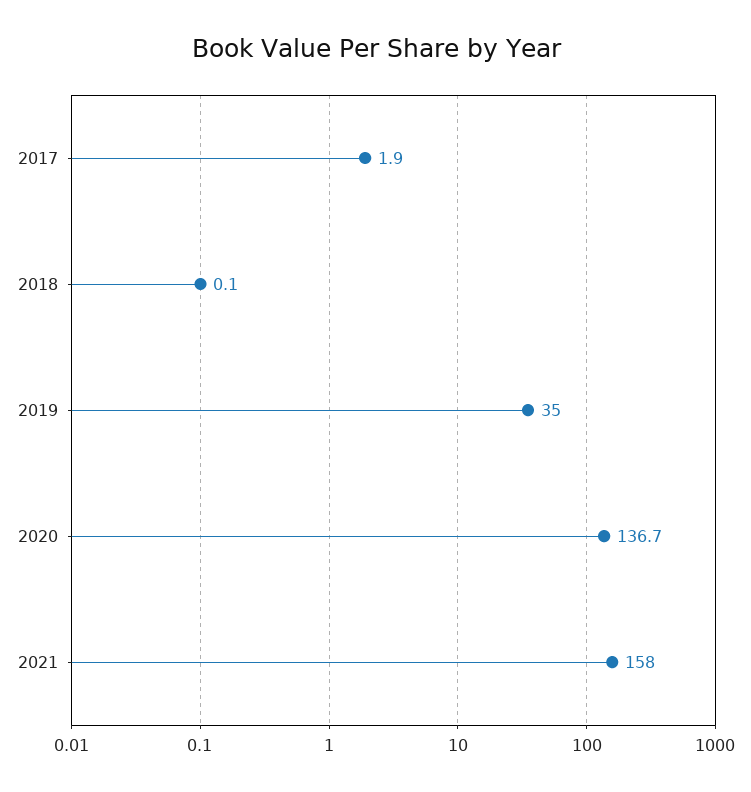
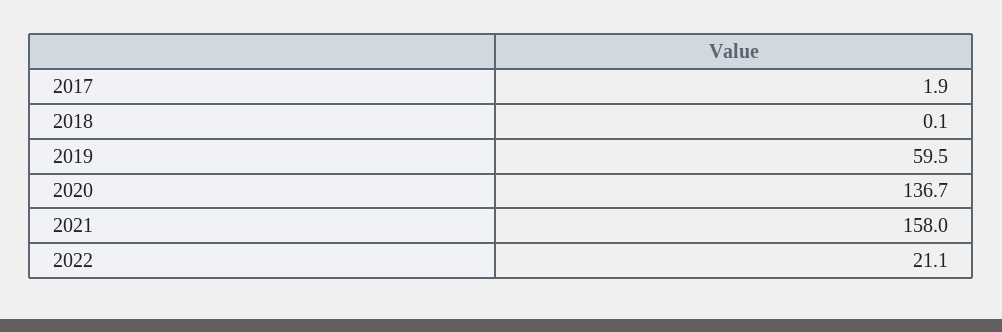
2019: 35 -> 59.5
2022: none -> 21.1

